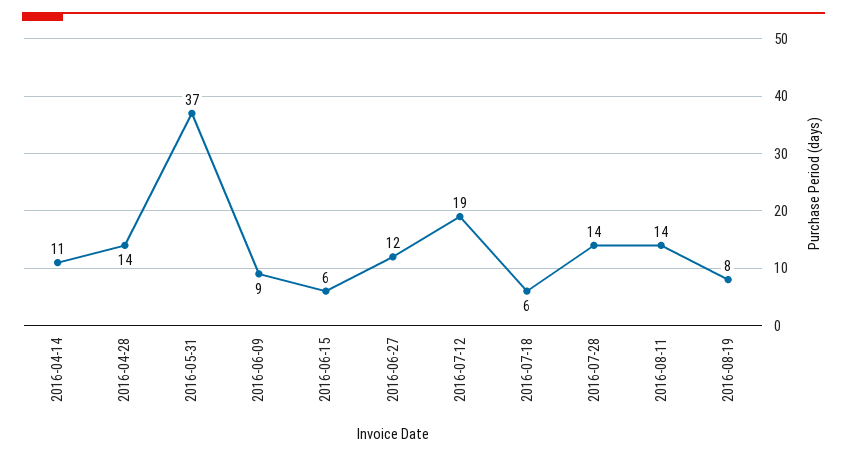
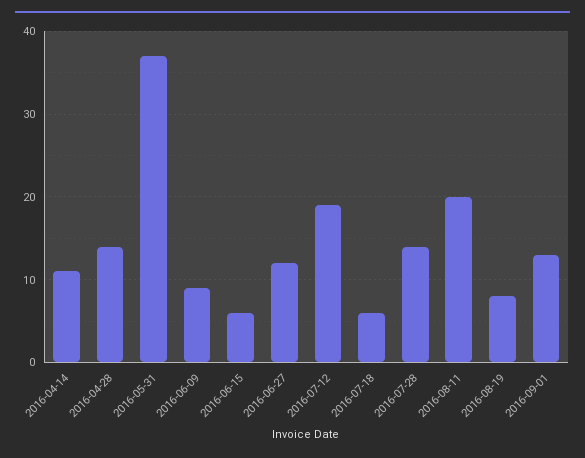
2016-08-11: 14 -> 20
2016-09-01: none -> 13

